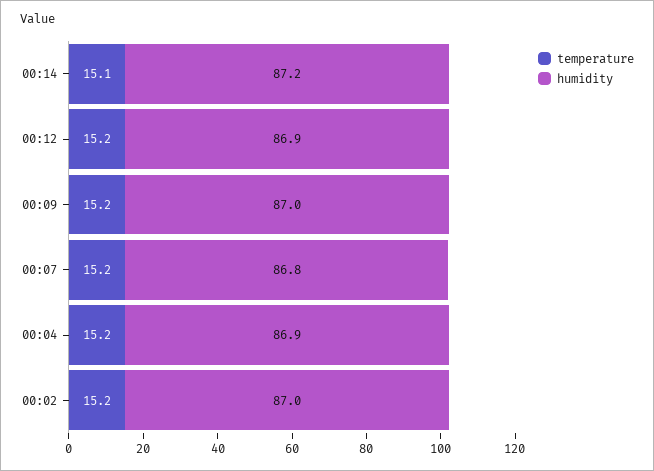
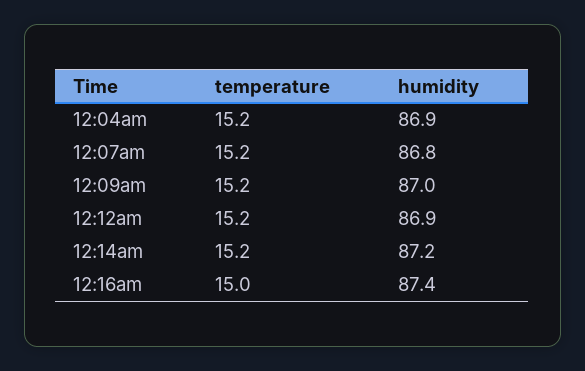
temperature, 00:14: 15.1 -> 15.2
temperature, 00:02: 15.2 -> none
humidity, 00:02: 87 -> none
temperature, 12:16am: none -> 15
humidity, 12:16am: none -> 87.4

